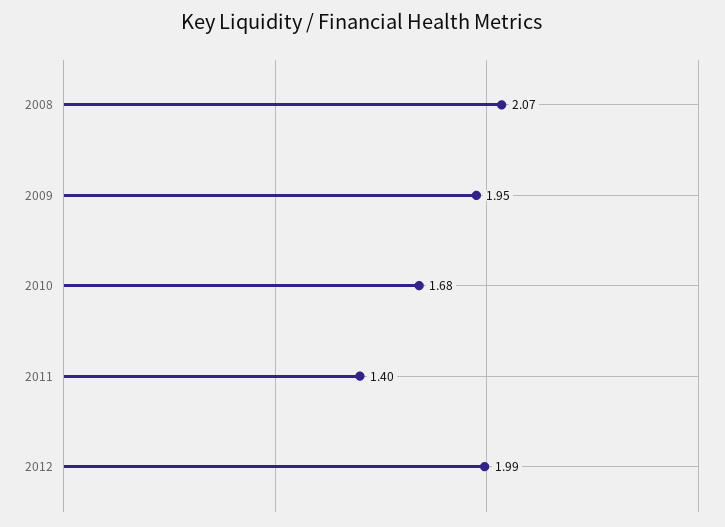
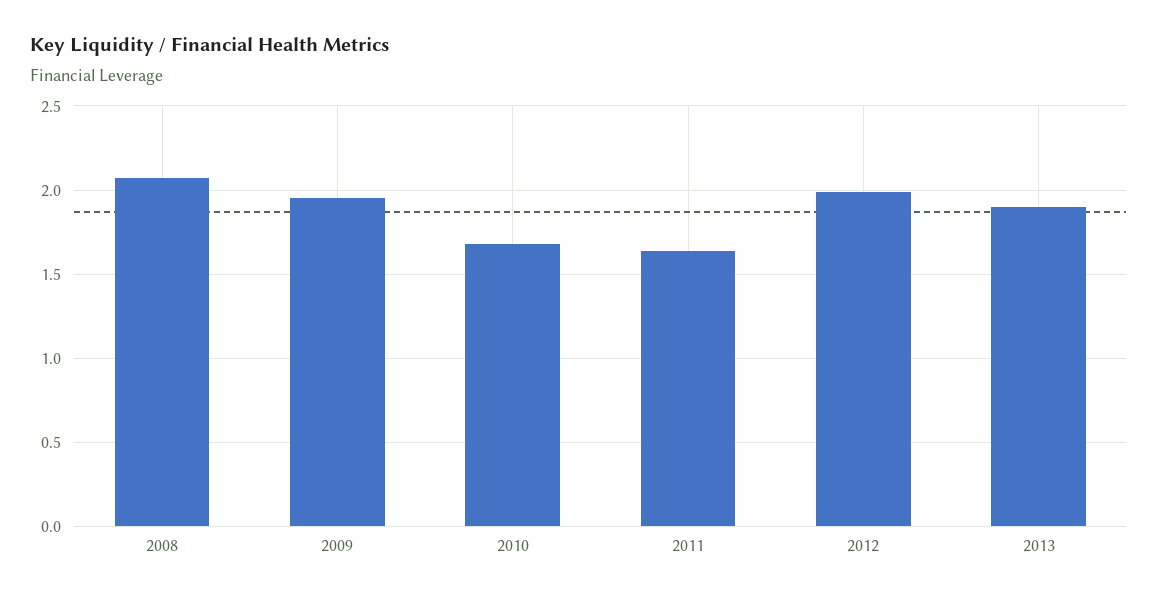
2011: 1.4 -> 1.65
2013: none -> 1.9

